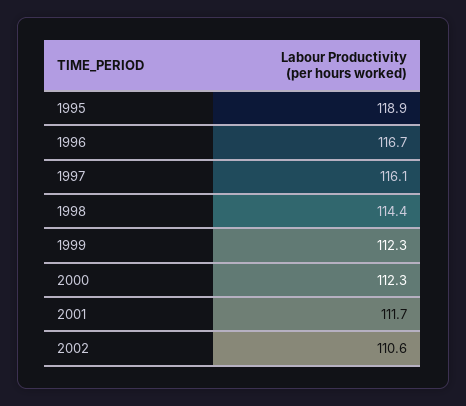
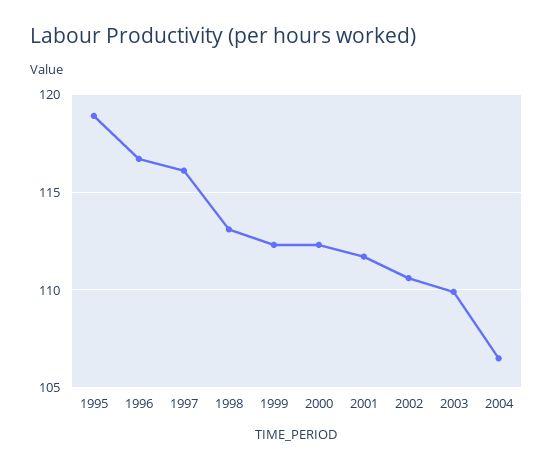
1998: 114.4 -> 113
2003: none -> 110
2004: none -> 106.5

